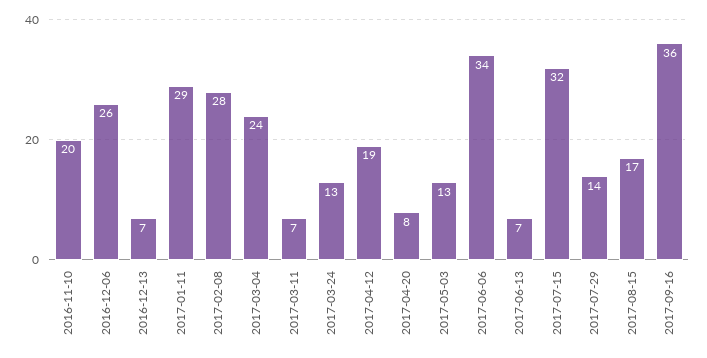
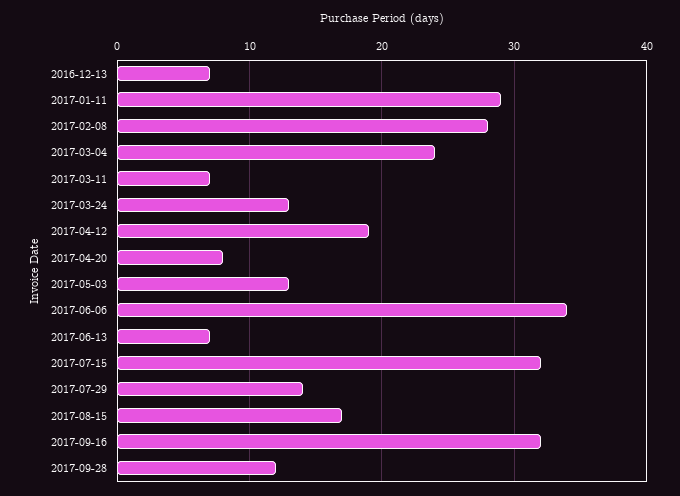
2016-11-10: 20 -> none
2016-12-06: 26 -> none
2017-09-16: 36 -> 32
2017-09-28: none -> 12

